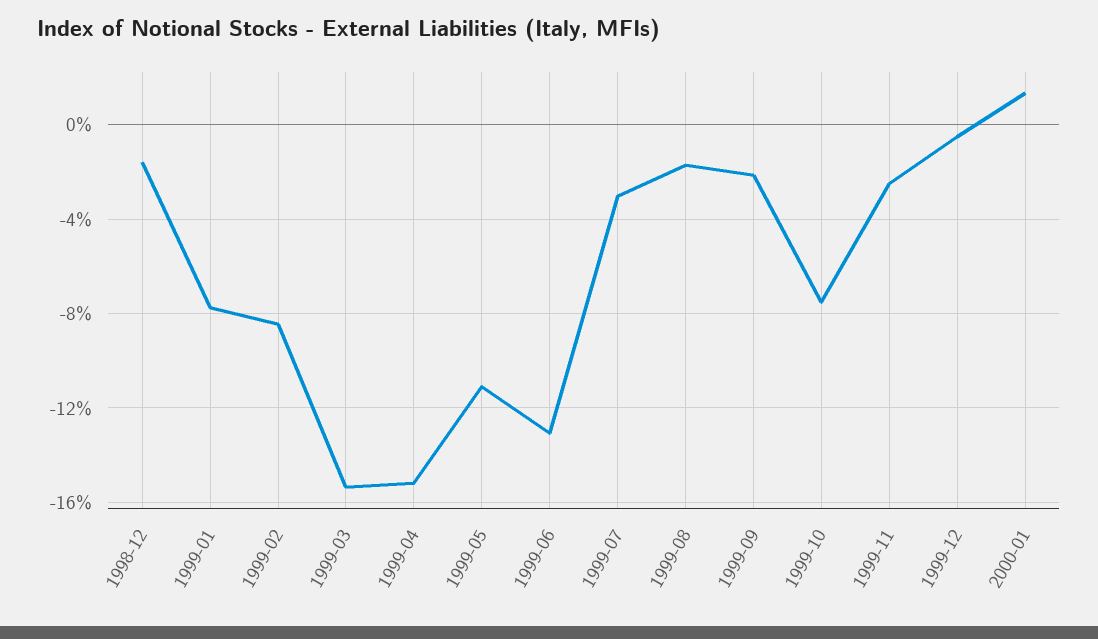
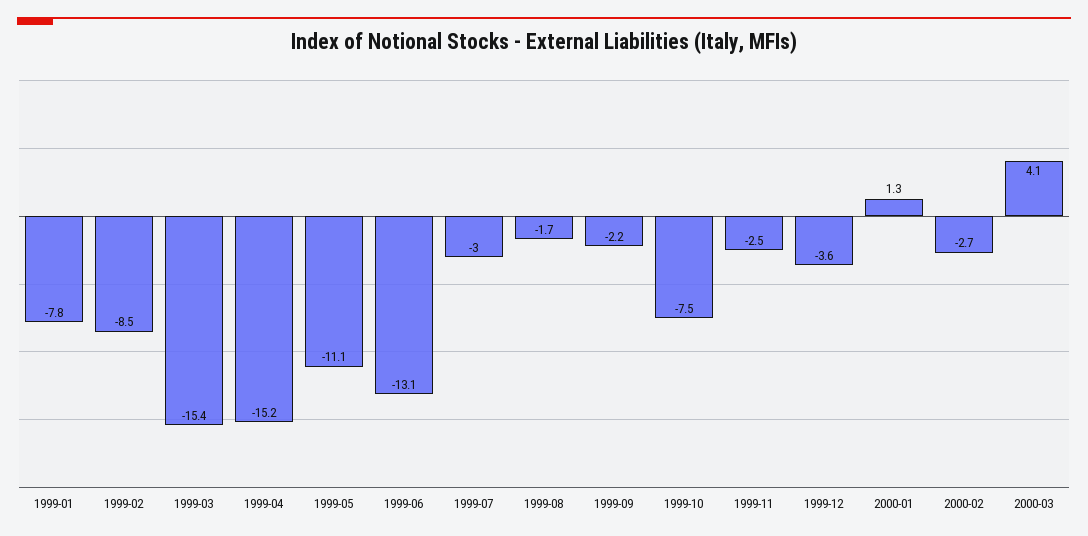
1998-12: -1.5 -> none
1999-12: -0.5 -> -3.6
2000-02: none -> -2.7
2000-03: none -> 4.1

